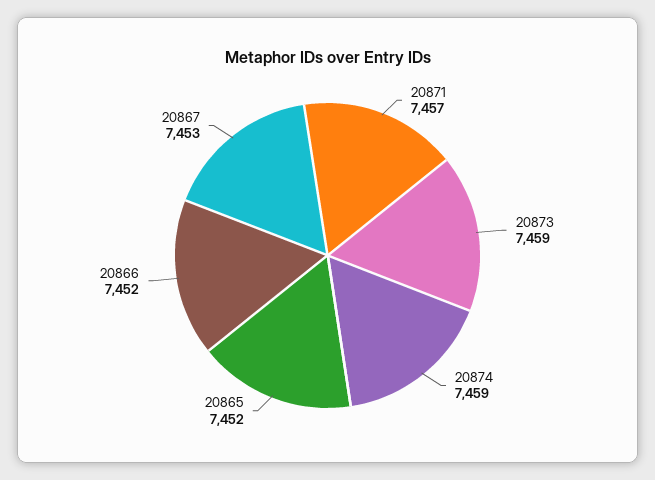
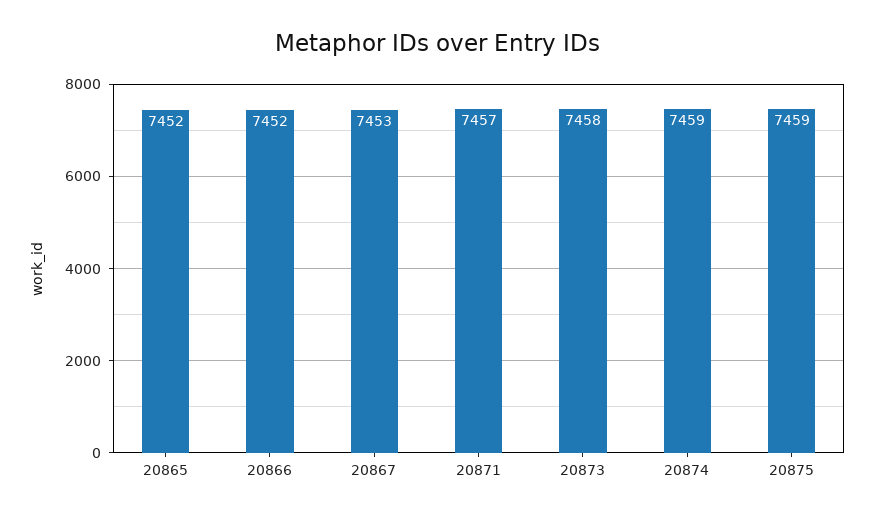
20873: 7459 -> 7458
20875: none -> 7459

